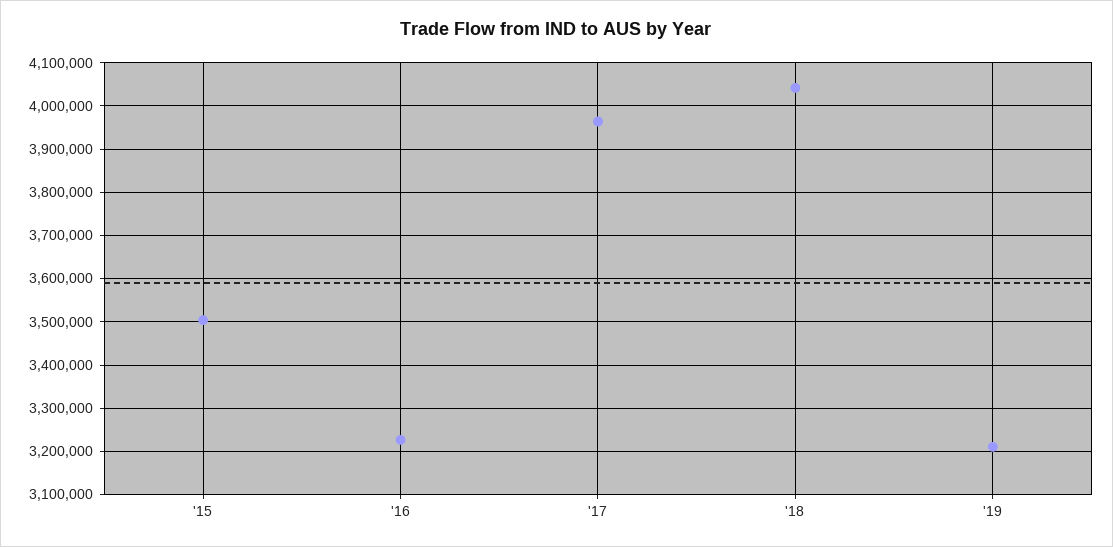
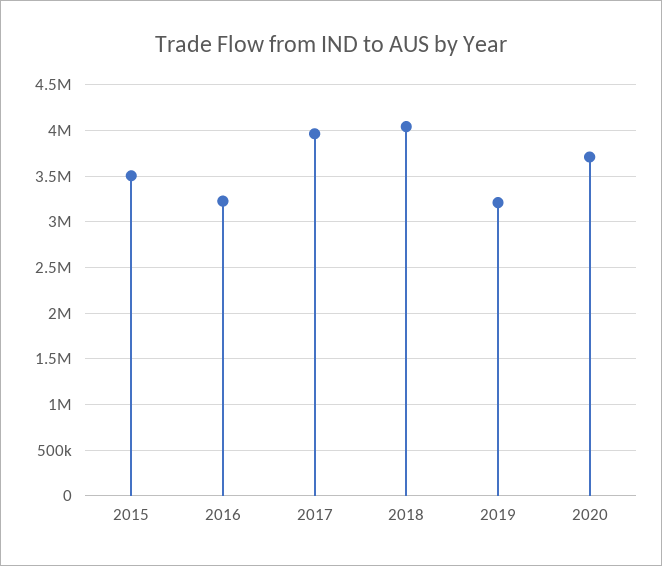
2020: none -> 3700000

